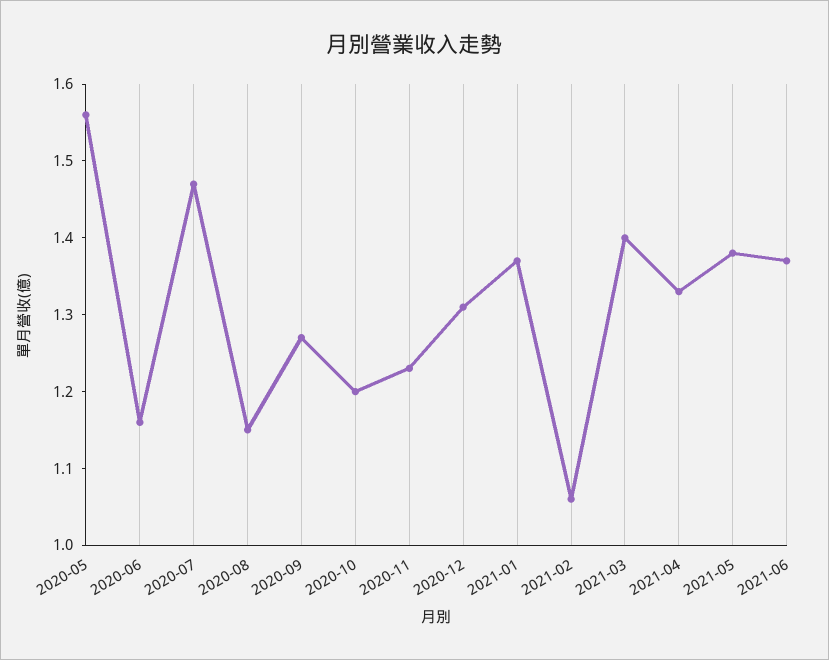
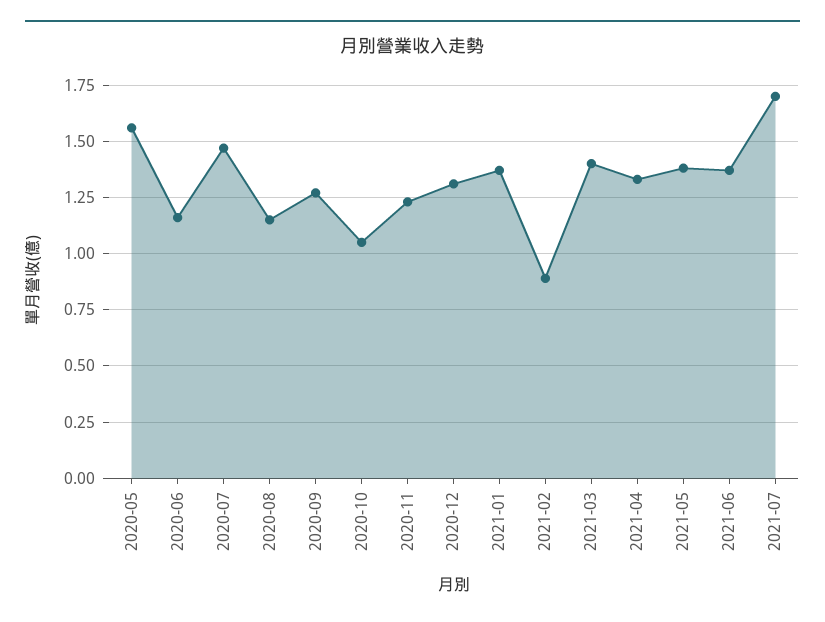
2020-10: 1.2 -> 1.05
2021-02: 1.05 -> 0.9
2021-07: none -> 1.7

